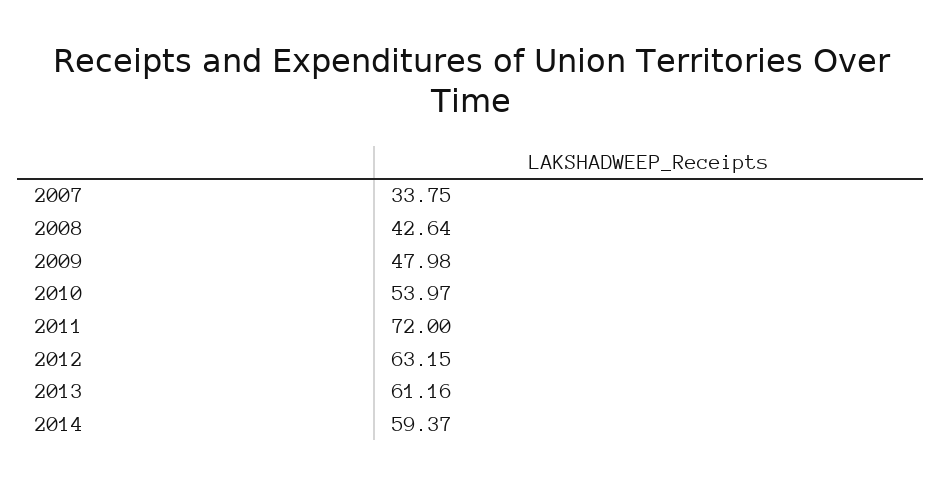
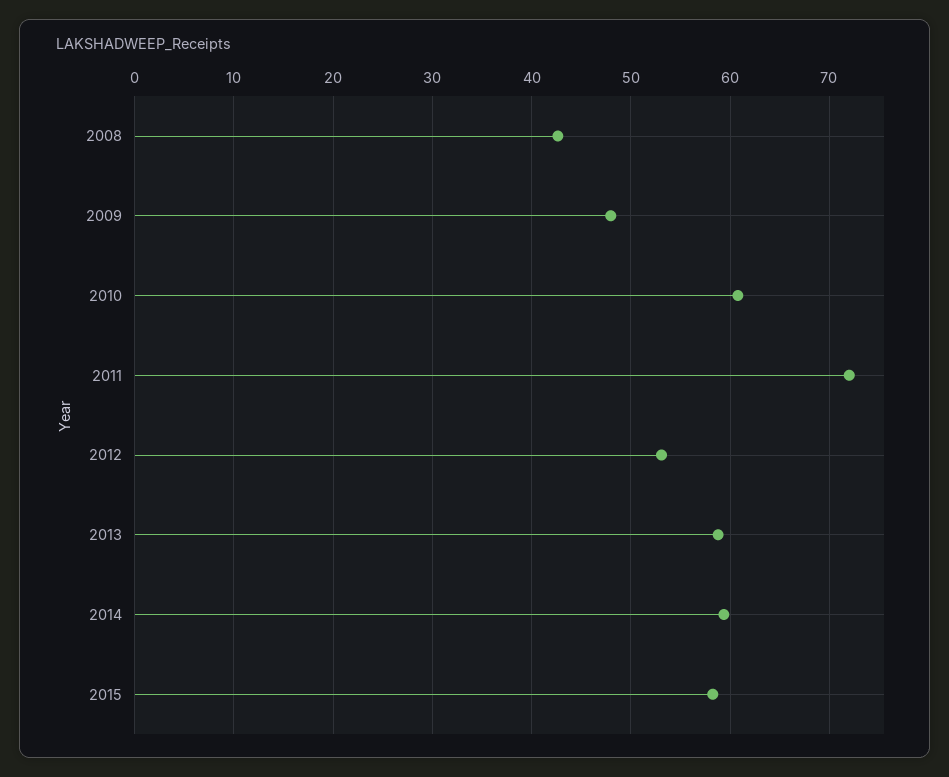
2007: 33.75 -> none
2010: 53.97 -> 61
2012: 63.15 -> 53
2013: 61.16 -> 59
2015: none -> 58

